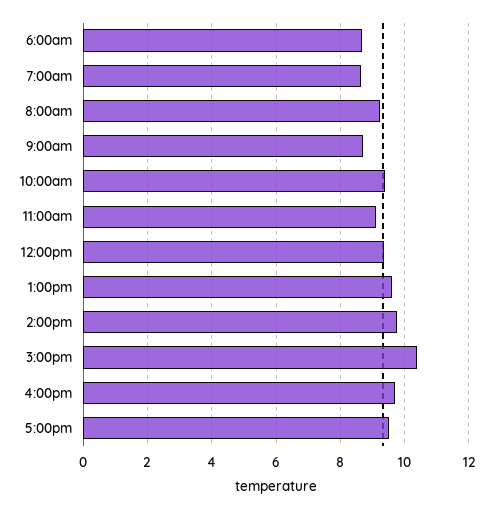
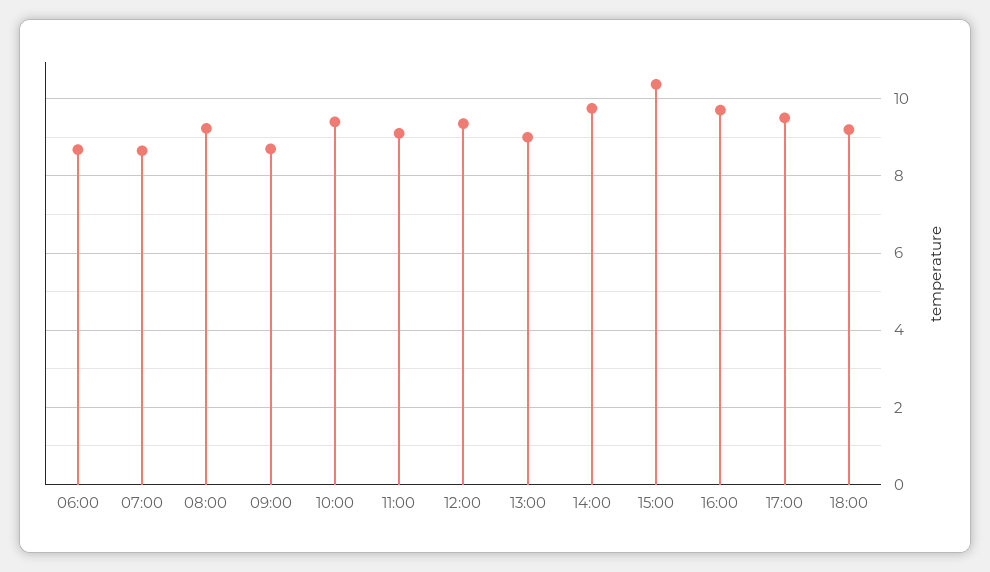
1:00pm: 9.6 -> 9
18:00: none -> 9.2

